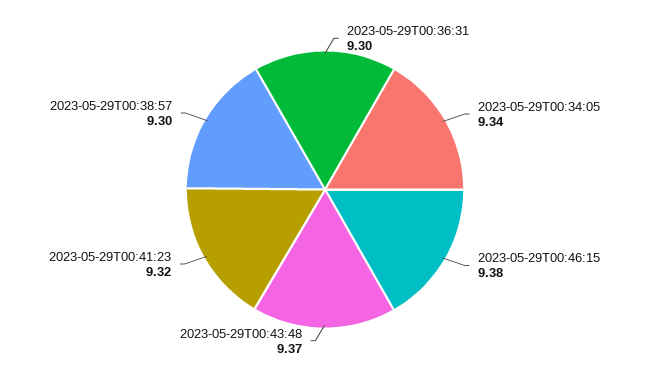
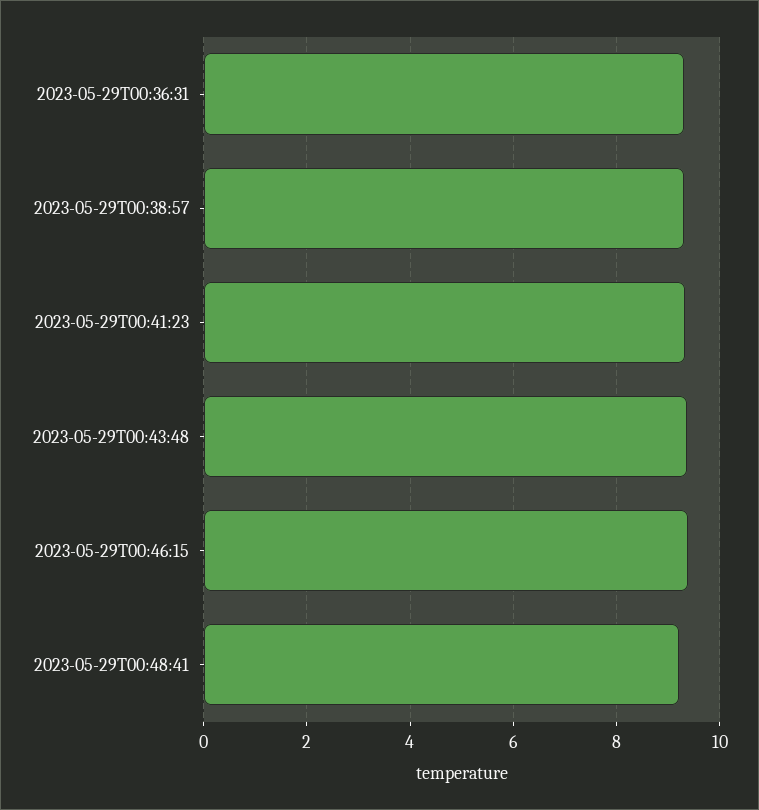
2023-05-29T00:34:05: 9.34 -> none
2023-05-29T00:48:41: none -> 9.2

